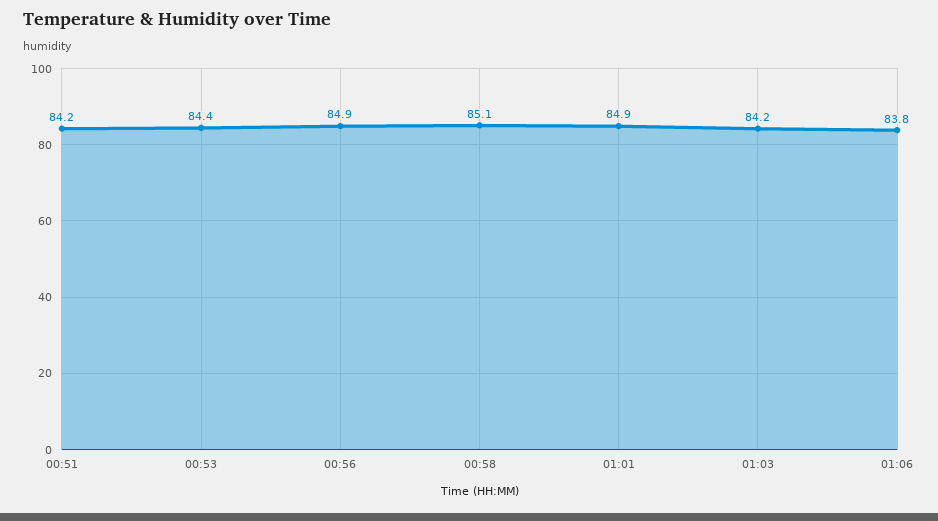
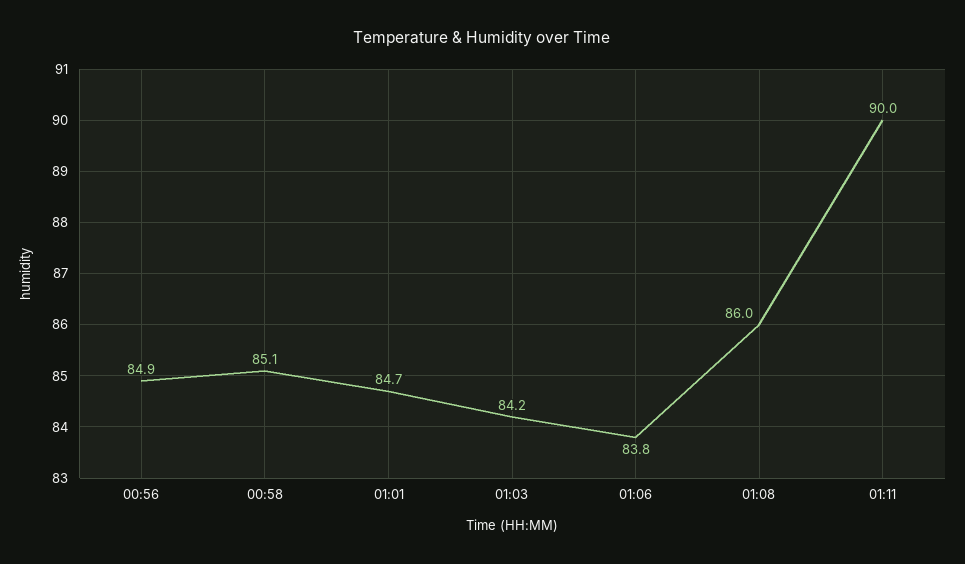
00:51: 84.2 -> none
00:53: 84.4 -> none
01:01: 84.9 -> 84.7
01:08: none -> 86
01:11: none -> 90

